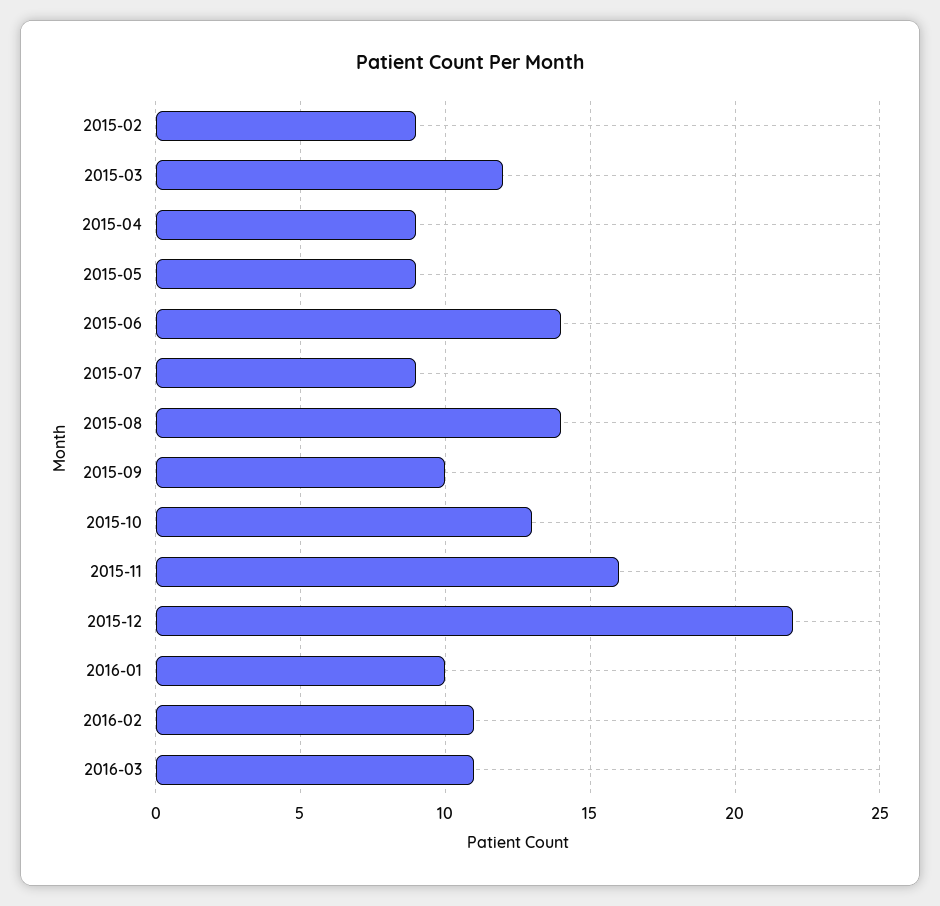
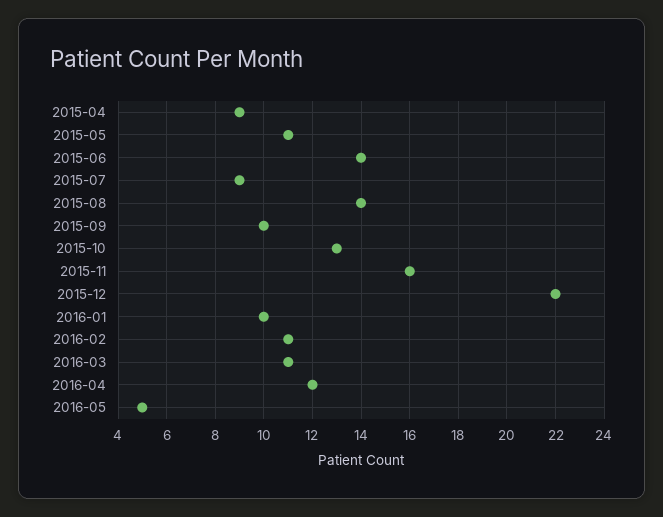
2015-02: 9 -> none
2015-03: 12 -> none
2015-05: 9 -> 11
2016-04: none -> 12
2016-05: none -> 5

